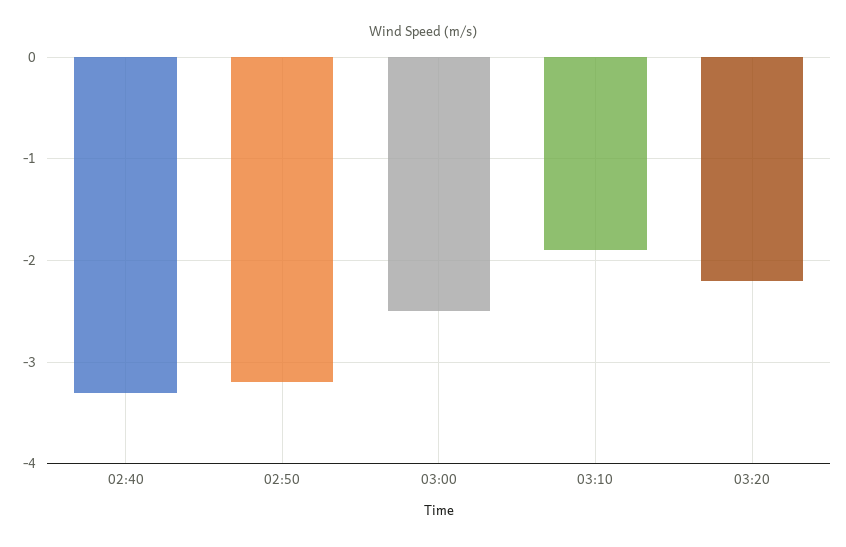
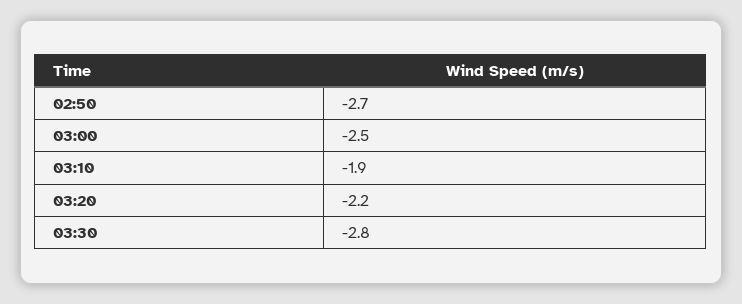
02:40: -3.3 -> none
02:50: -3.2 -> -2.7
03:30: none -> -2.8

